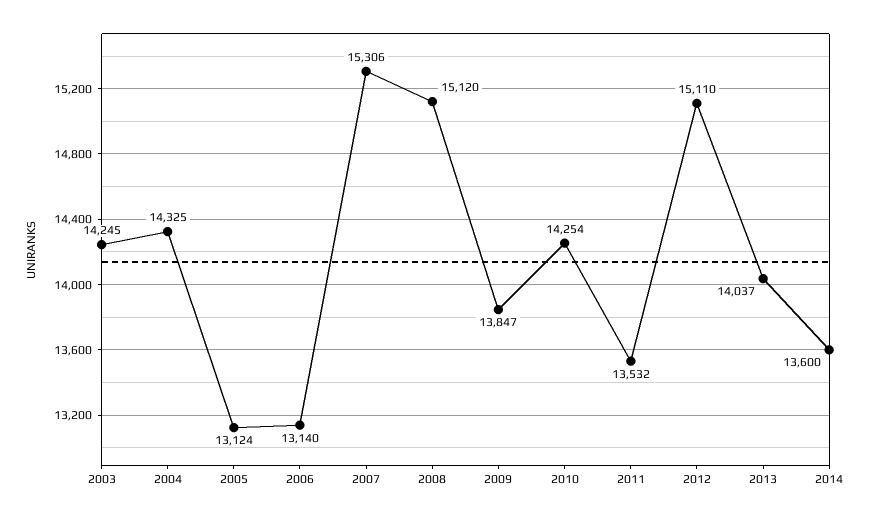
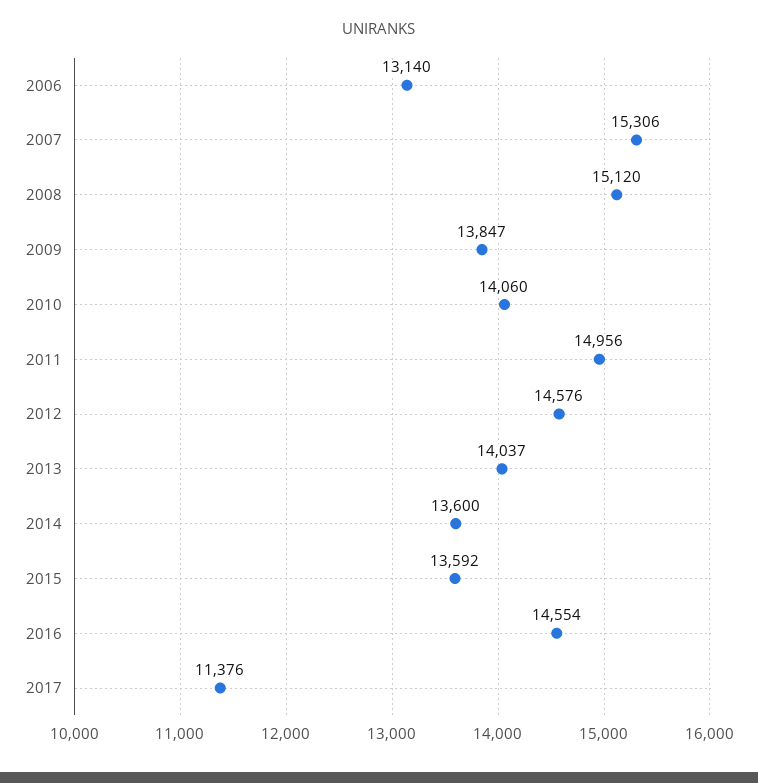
2003: 14245 -> none
2004: 14325 -> none
2005: 13124 -> none
2010: 14254 -> 14060
2011: 13532 -> 14956
2012: 15110 -> 14576
2015: none -> 13592
2016: none -> 14554
2017: none -> 11376

